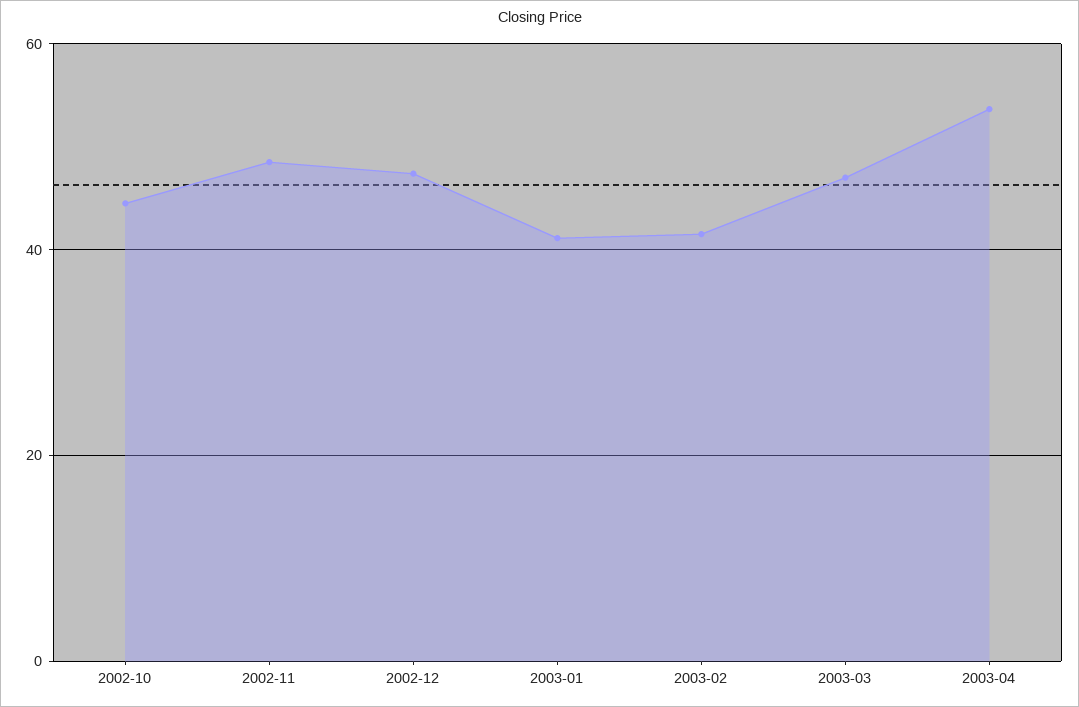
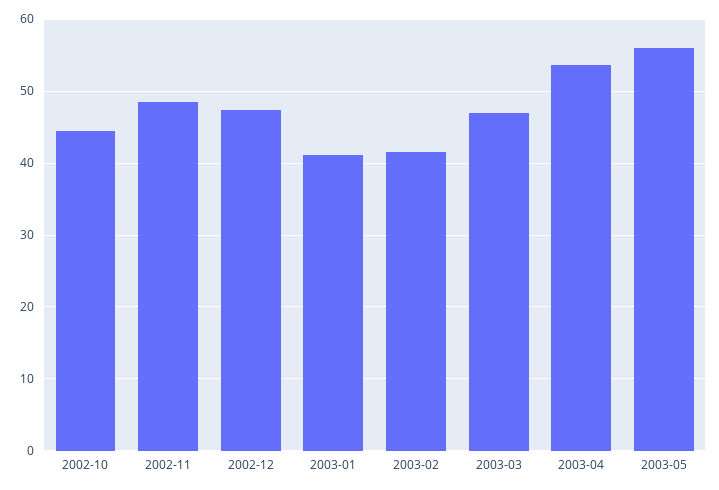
2003-05: none -> 56

